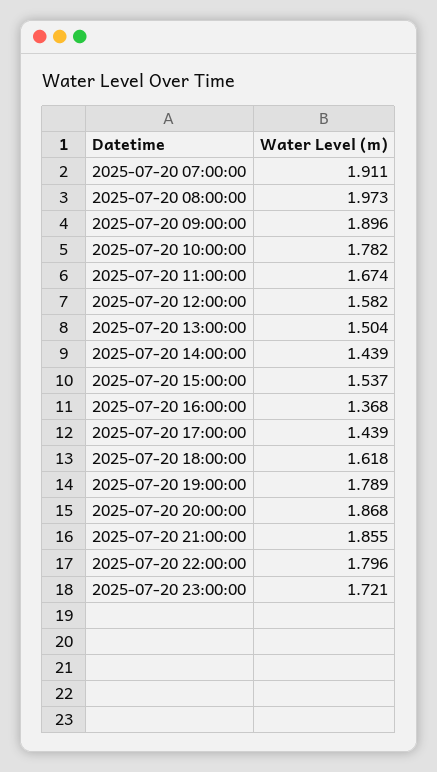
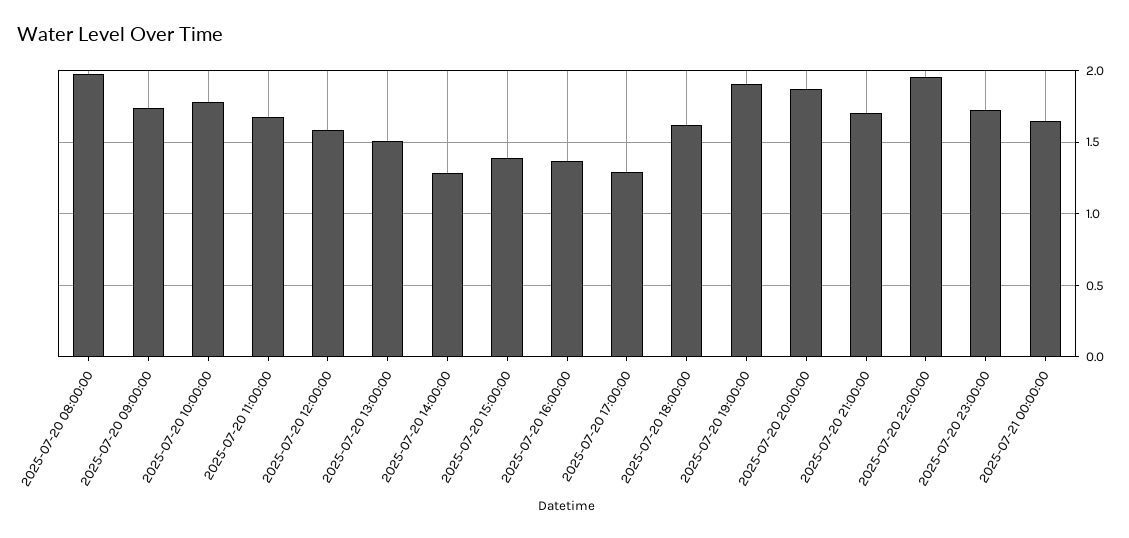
2025-07-20 07:00:00: 1.911 -> none
2025-07-20 09:00:00: 1.896 -> 1.75
2025-07-20 14:00:00: 1.439 -> 1.3
2025-07-20 15:00:00: 1.537 -> 1.4
2025-07-20 17:00:00: 1.439 -> 1.3
2025-07-20 19:00:00: 1.789 -> 1.9
2025-07-20 21:00:00: 1.855 -> 1.7
2025-07-20 22:00:00: 1.796 -> 1.95
2025-07-21 00:00:00: none -> 1.65

